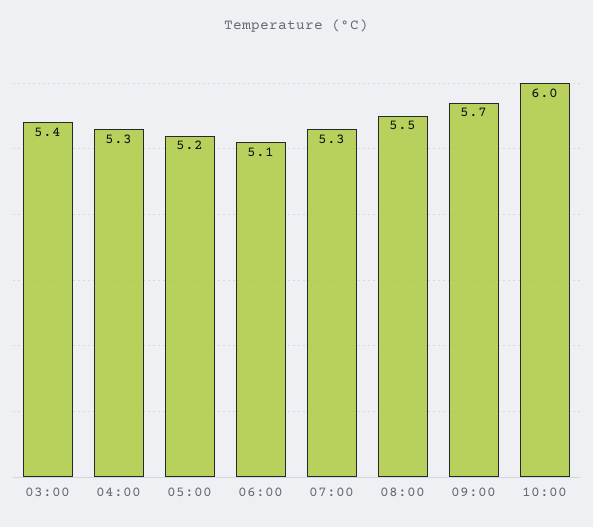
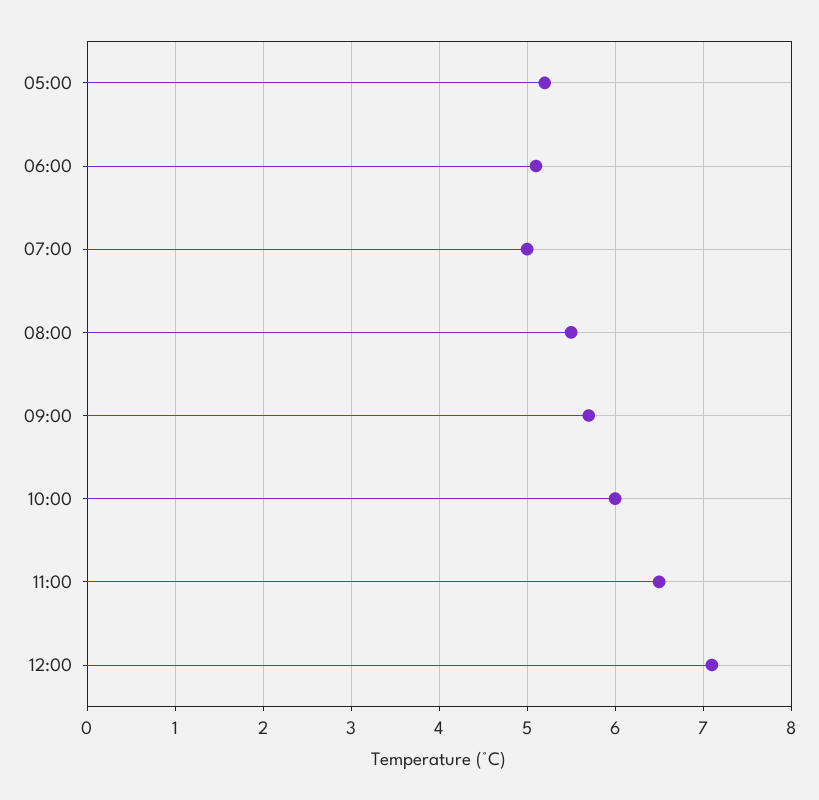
03:00: 5.4 -> none
04:00: 5.3 -> none
07:00: 5.3 -> 5
11:00: none -> 6.5
12:00: none -> 7.1

